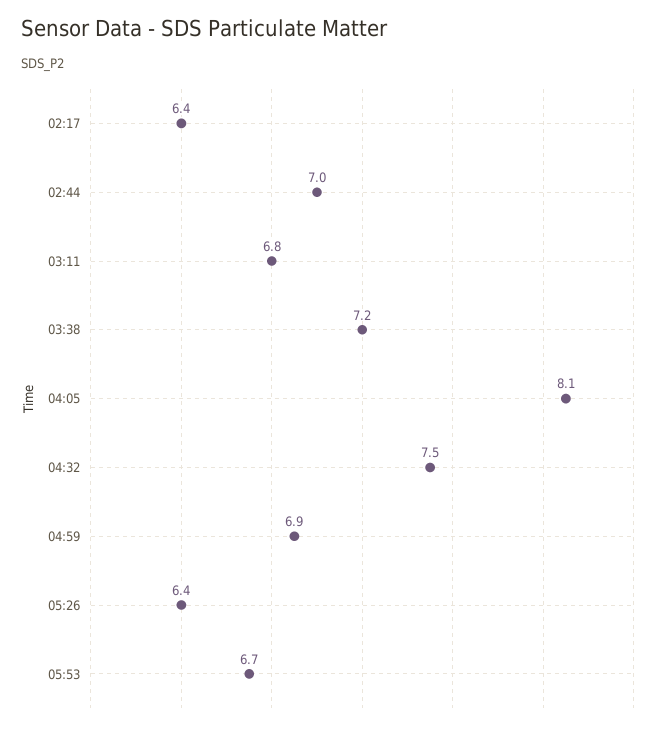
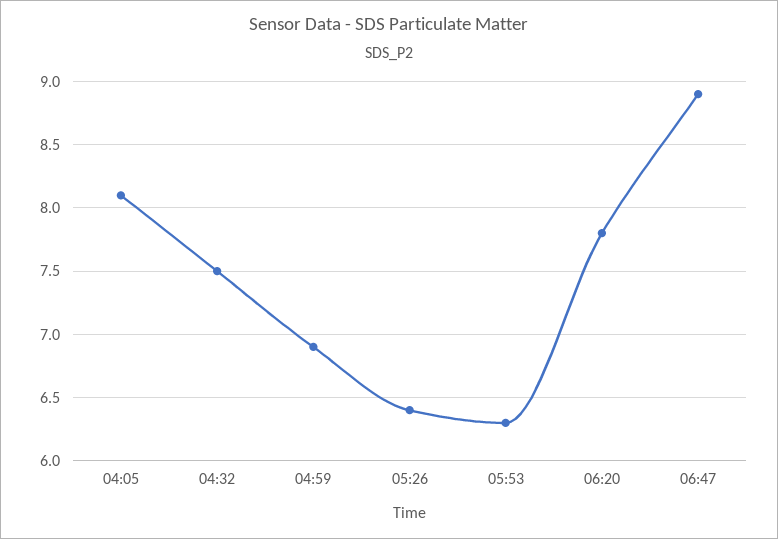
02:17: 6.4 -> none
02:44: 7 -> none
03:11: 6.8 -> none
03:38: 7.2 -> none
05:53: 6.7 -> 6.3
06:20: none -> 7.8
06:47: none -> 8.9

